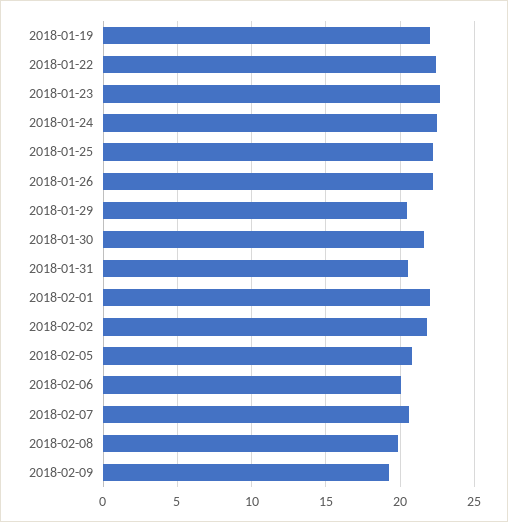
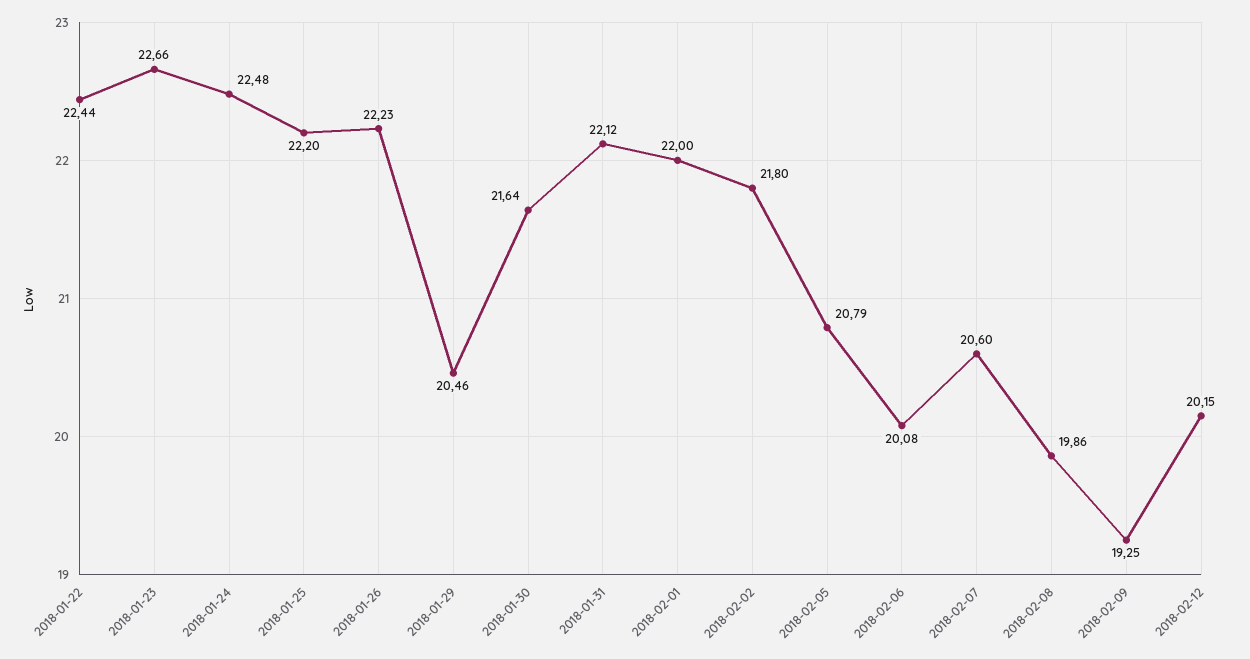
2018-01-19: 22 -> none
2018-01-31: 20.5 -> 22.12
2018-02-12: none -> 20.15

